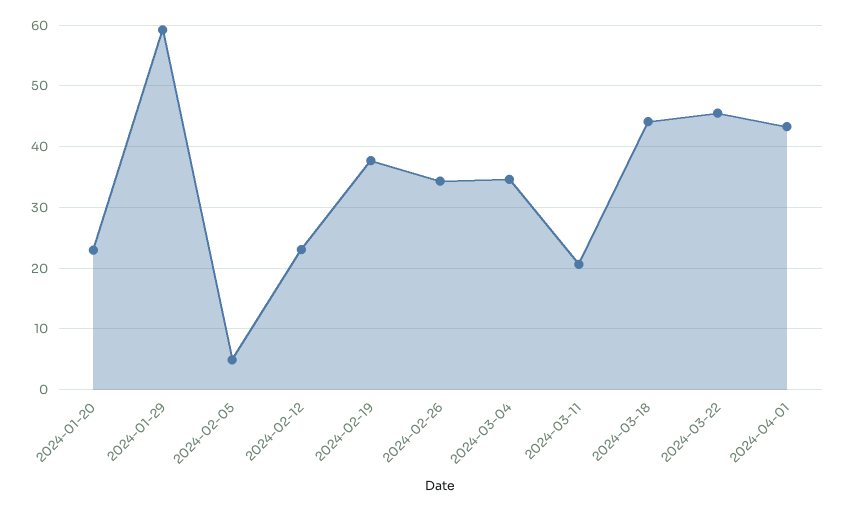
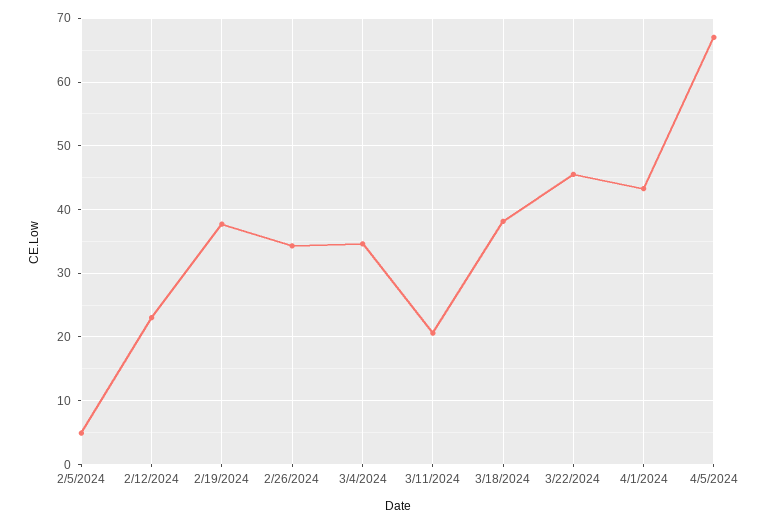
2024-01-20: 23 -> none
2024-01-29: 59 -> none
2024-03-18: 44 -> 38
4/5/2024: none -> 67

